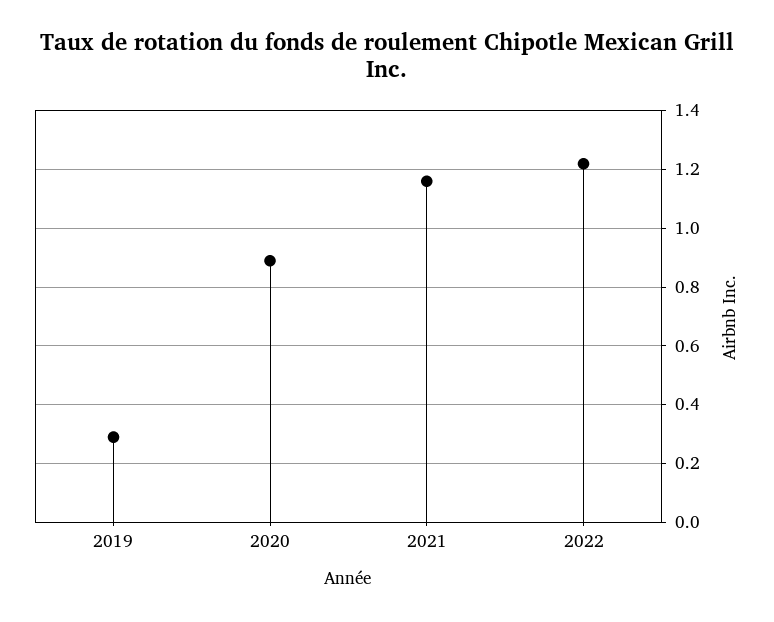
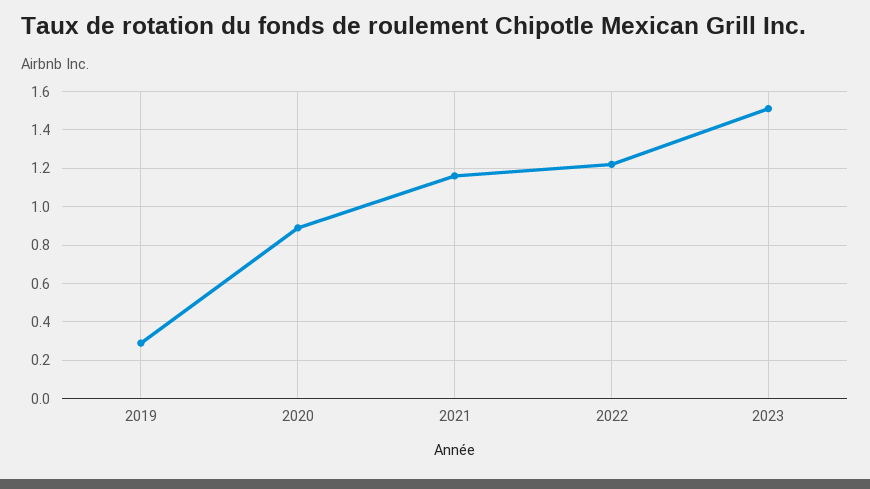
2023: none -> 1.5

